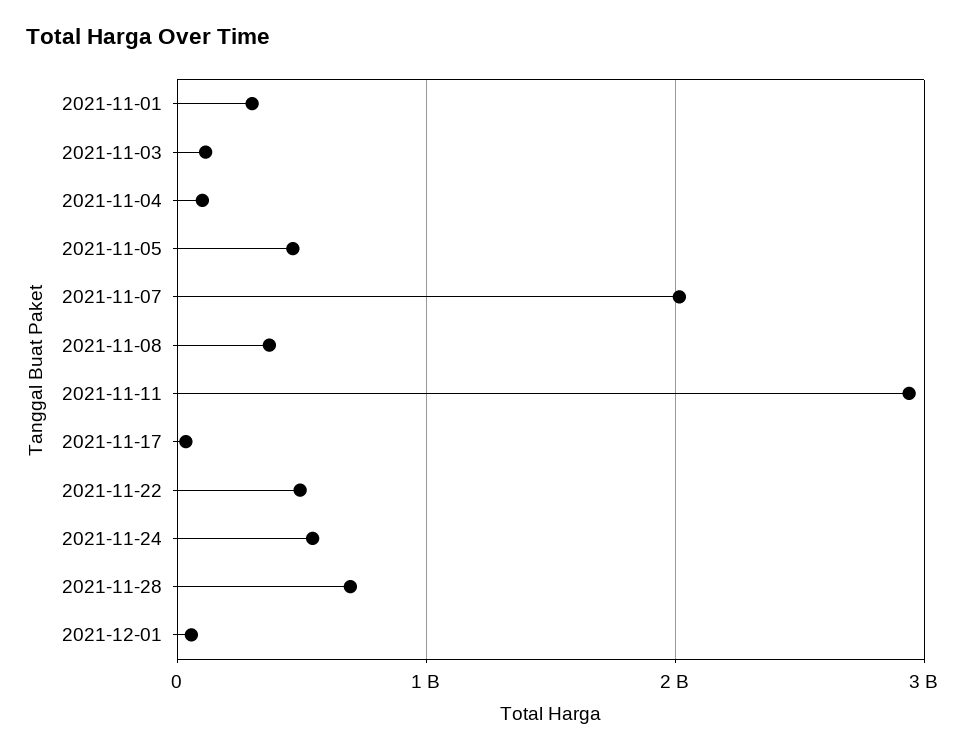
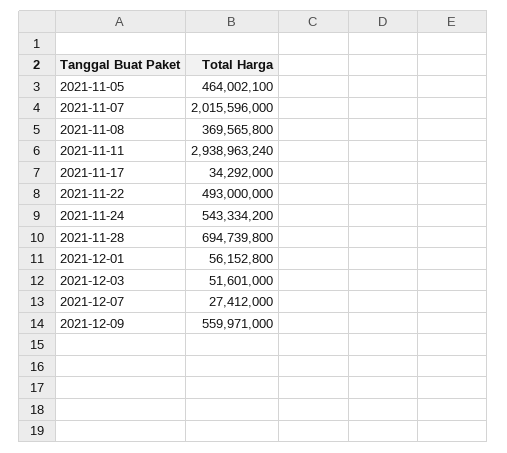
2021-11-01: 300000000 -> none
2021-11-03: 100000000 -> none
2021-11-04: 100000000 -> none
2021-12-03: none -> 51601000
2021-12-07: none -> 27412000
2021-12-09: none -> 559971000

